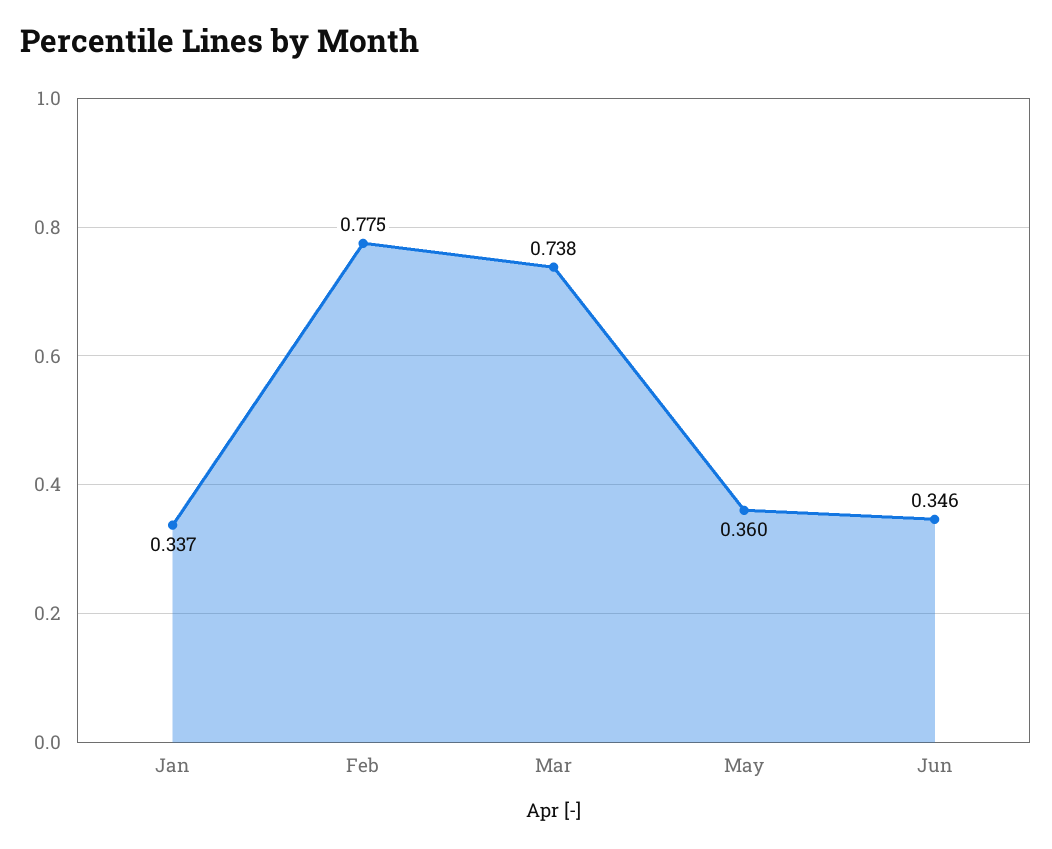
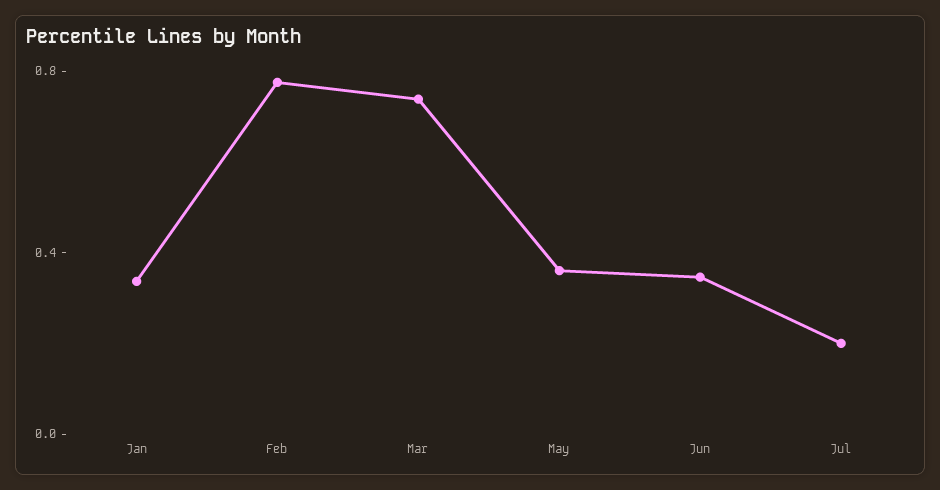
Jul: none -> 0.2

